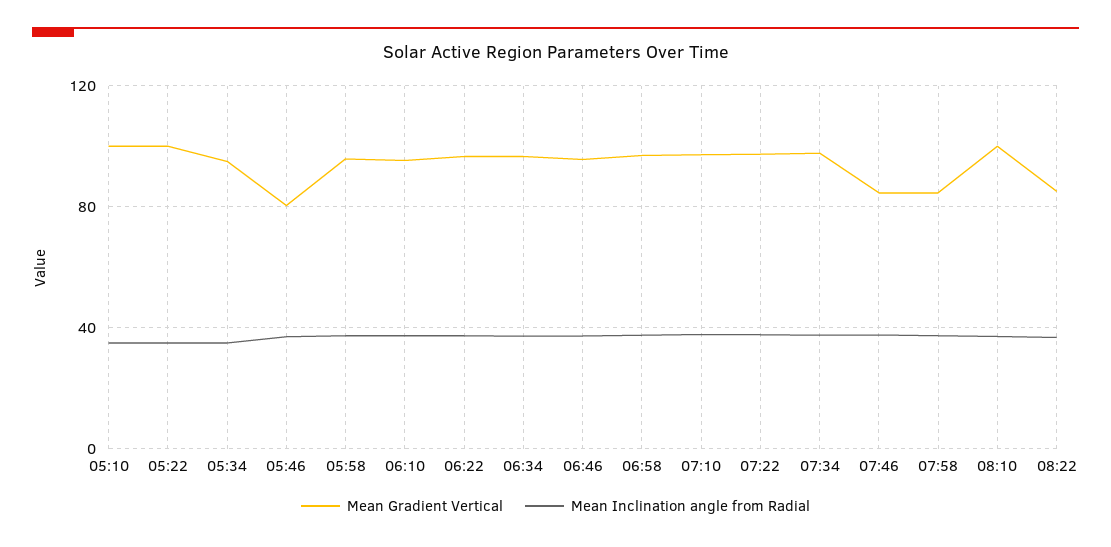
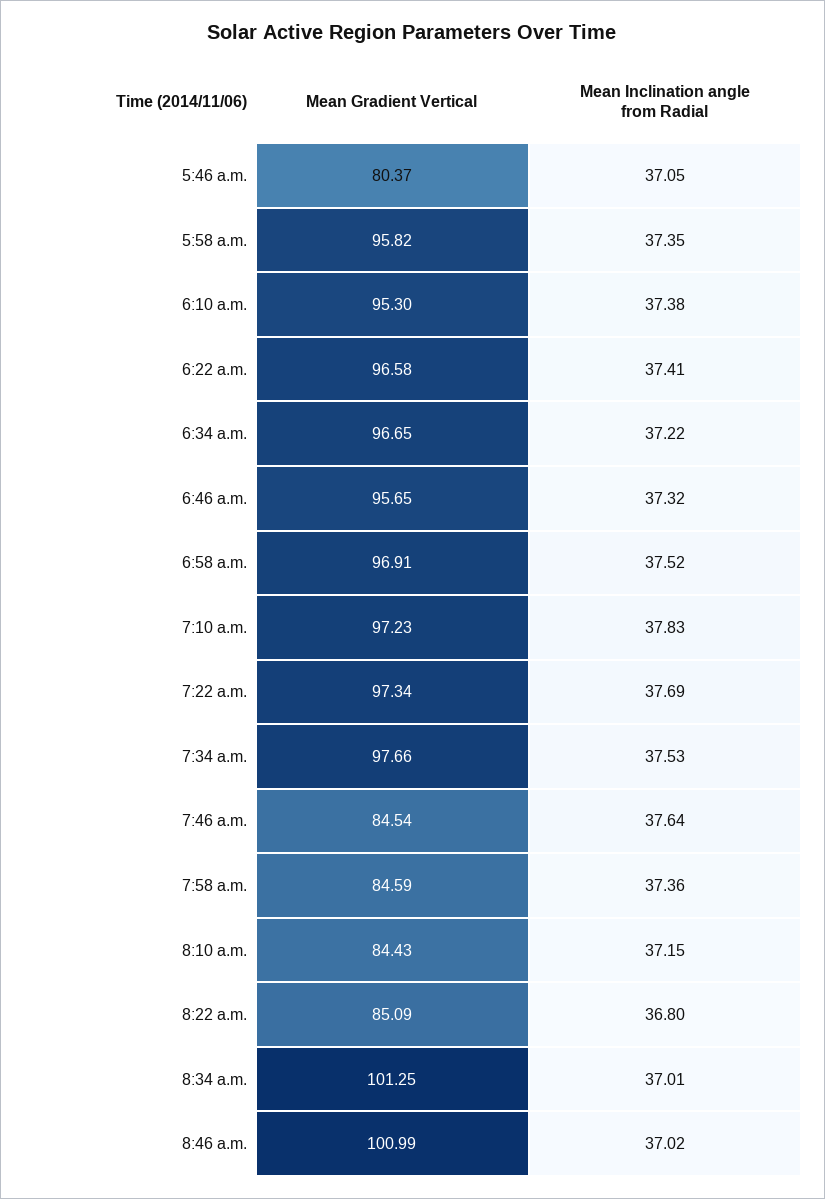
Mean Gradient Vertical, 05:10: 100 -> none
Mean Inclination angle from Radial, 05:10: 35 -> none
Mean Gradient Vertical, 05:22: 100 -> none
Mean Inclination angle from Radial, 05:22: 35 -> none
Mean Gradient Vertical, 05:34: 95 -> none
Mean Inclination angle from Radial, 05:34: 35 -> none
Mean Gradient Vertical, 08:10: 100 -> 84.43
Mean Gradient Vertical, 8:34 a.m.: none -> 101.25
Mean Inclination angle from Radial, 8:34 a.m.: none -> 37.01
Mean Gradient Vertical, 8:46 a.m.: none -> 100.99
Mean Inclination angle from Radial, 8:46 a.m.: none -> 37.02

